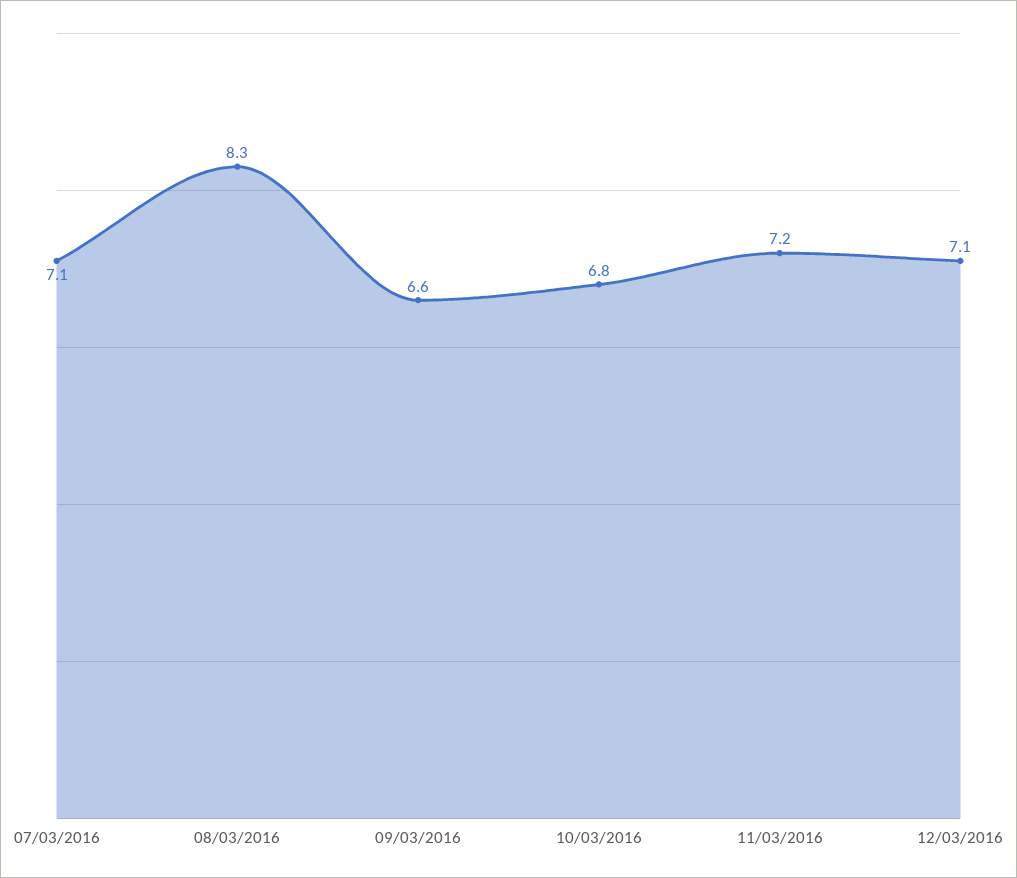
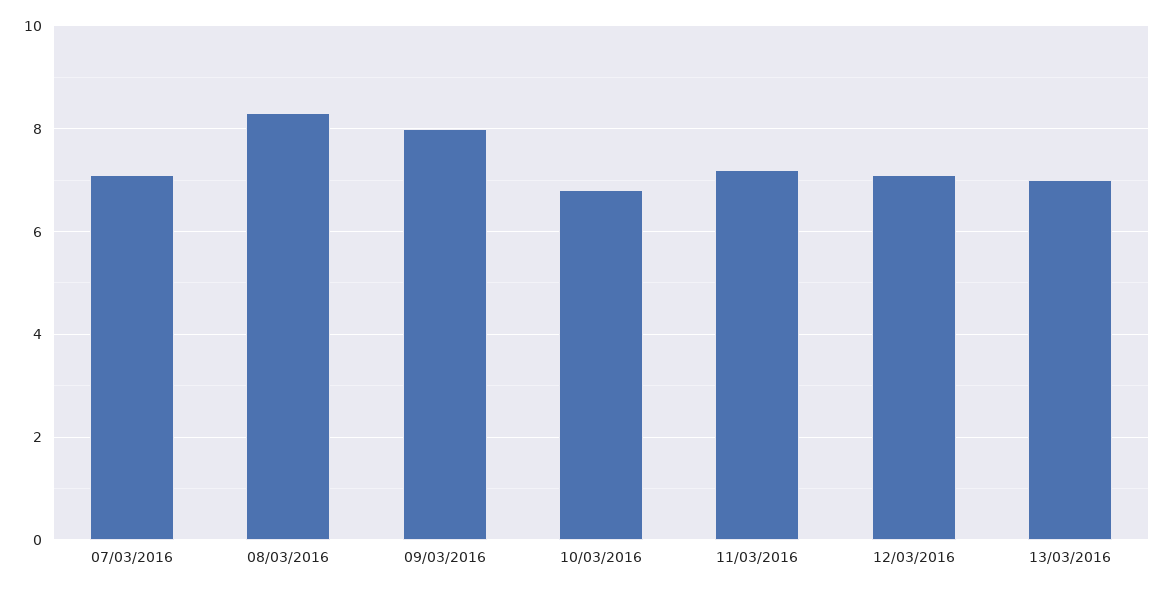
09/03/2016: 6.6 -> 8
13/03/2016: none -> 7

